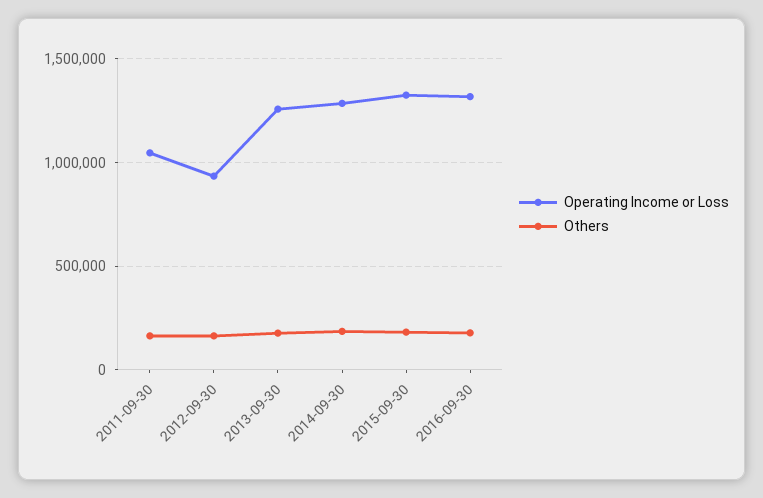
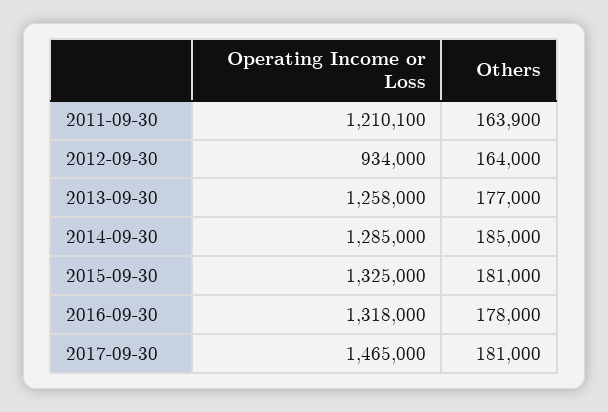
Operating Income or Loss, 2011-09-30: 1050000 -> 1210100
Operating Income or Loss, 2017-09-30: none -> 1465000
Others, 2017-09-30: none -> 181000

